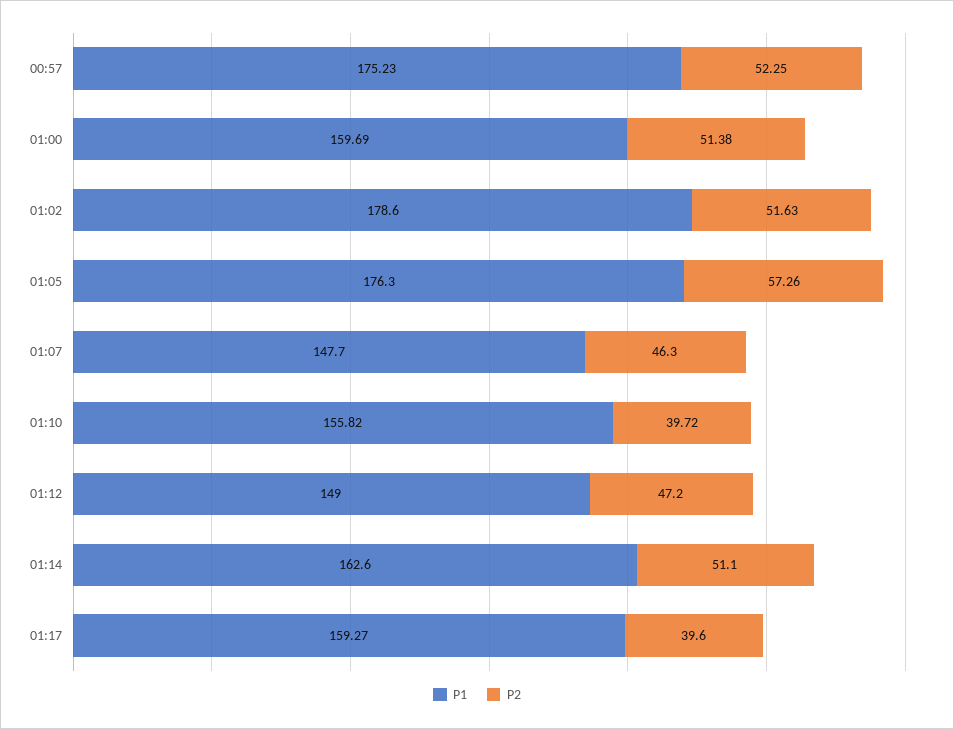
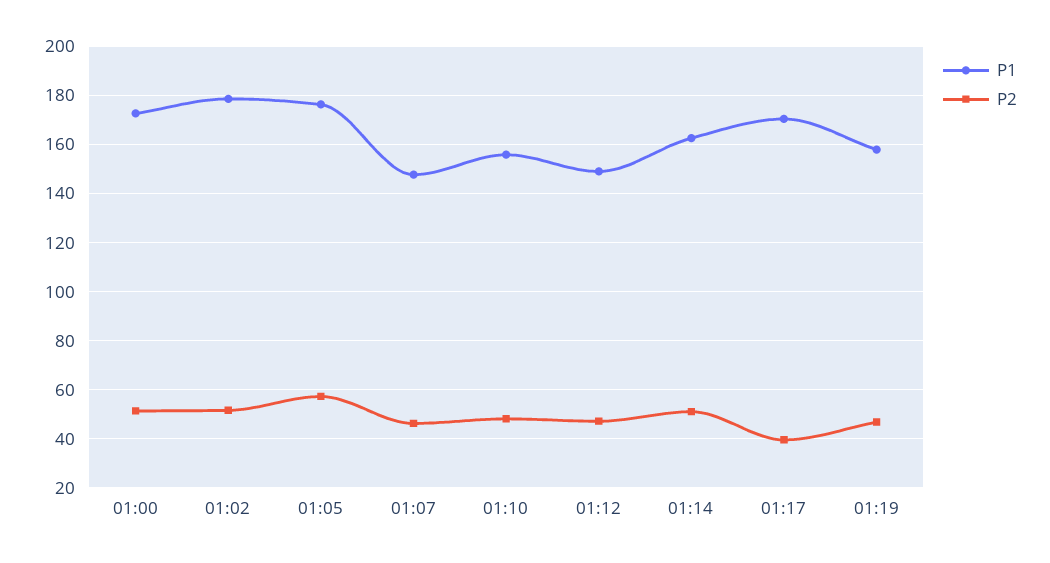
P1, 00:57: 175.23 -> none
P2, 00:57: 52.25 -> none
P1, 01:00: 159.69 -> 172.5
P2, 01:10: 39.72 -> 47.5
P1, 01:17: 159.27 -> 170
P1, 01:19: none -> 157.5
P2, 01:19: none -> 47.5

